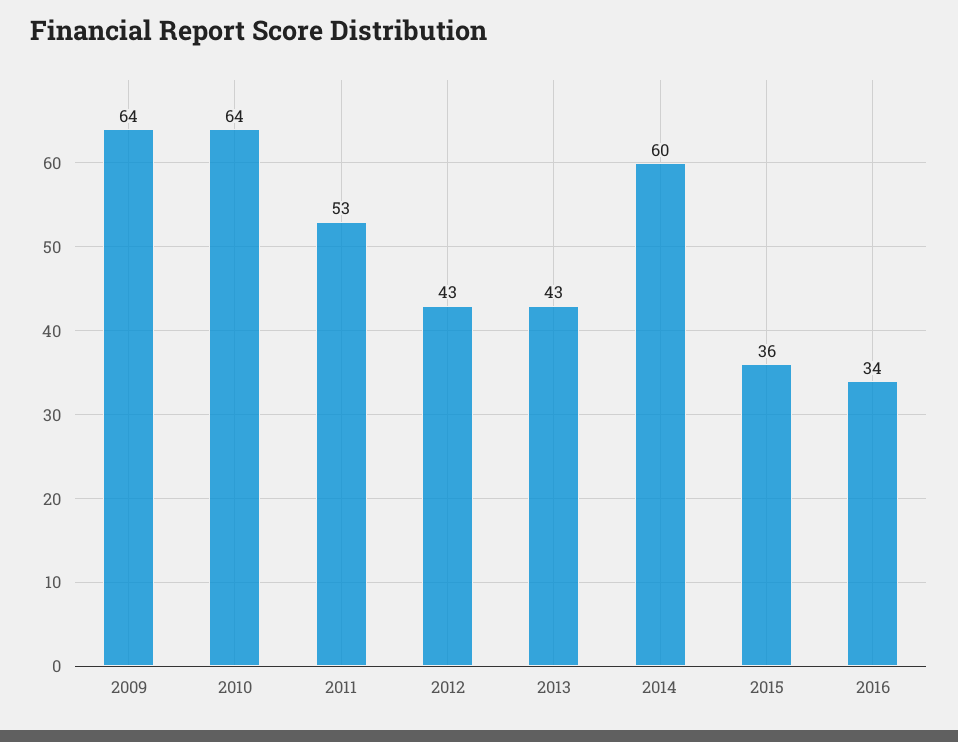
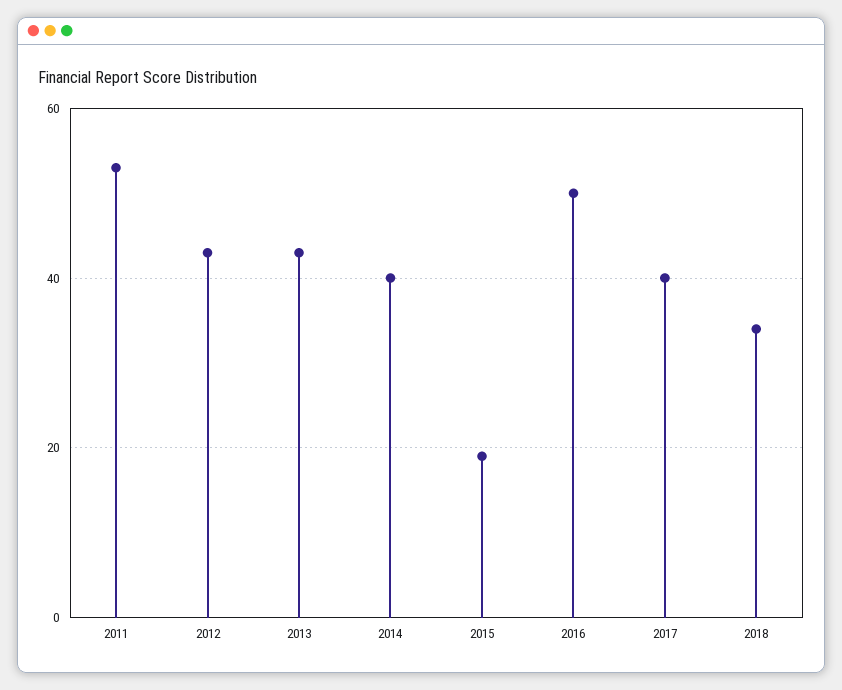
2009: 64 -> none
2010: 64 -> none
2014: 60 -> 40
2015: 36 -> 20
2016: 34 -> 50
2017: none -> 40
2018: none -> 35

